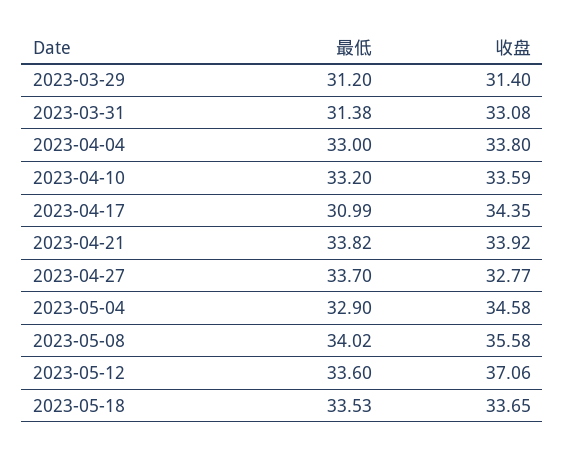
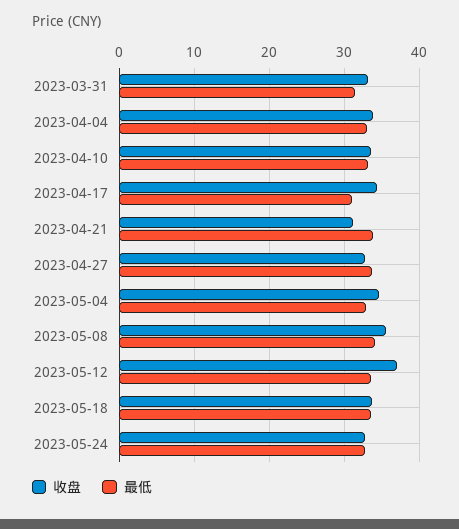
最低, 2023-03-29: 31.2 -> none
收盘, 2023-03-29: 31.4 -> none
收盘, 2023-04-21: 33.92 -> 31
收盘, 2023-05-24: none -> 33
最低, 2023-05-24: none -> 33

